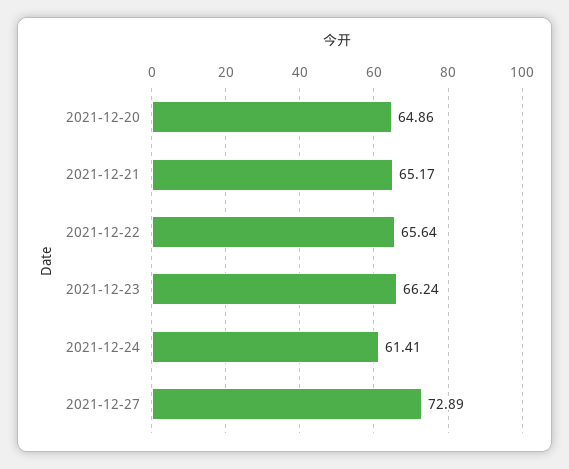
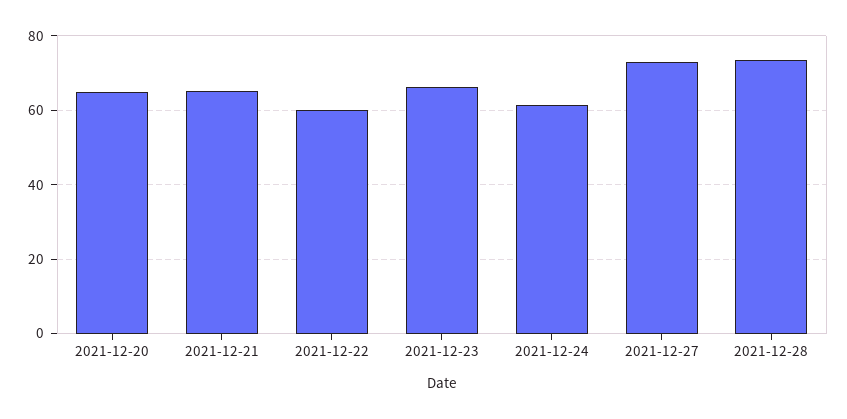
2021-12-22: 65.64 -> 60
2021-12-28: none -> 74

